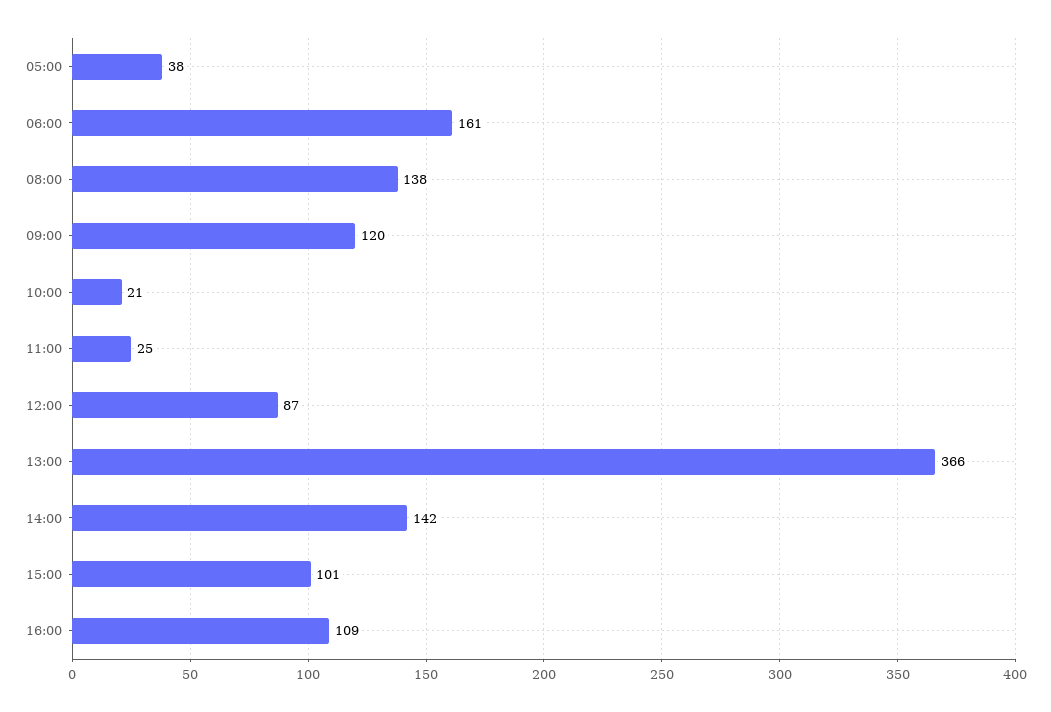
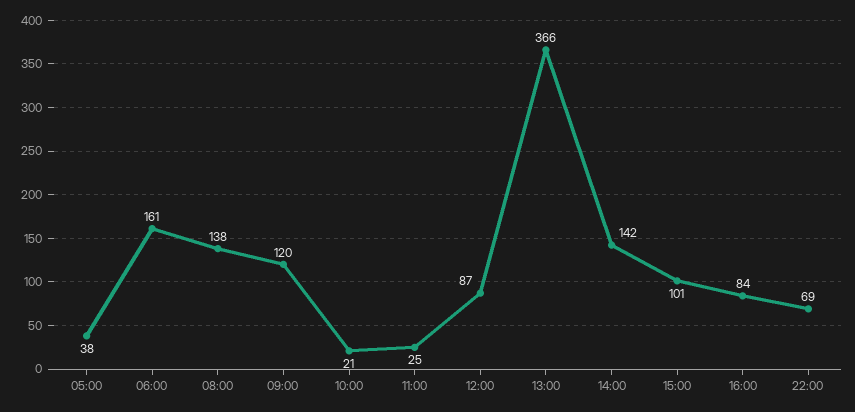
16:00: 109 -> 84
22:00: none -> 69

